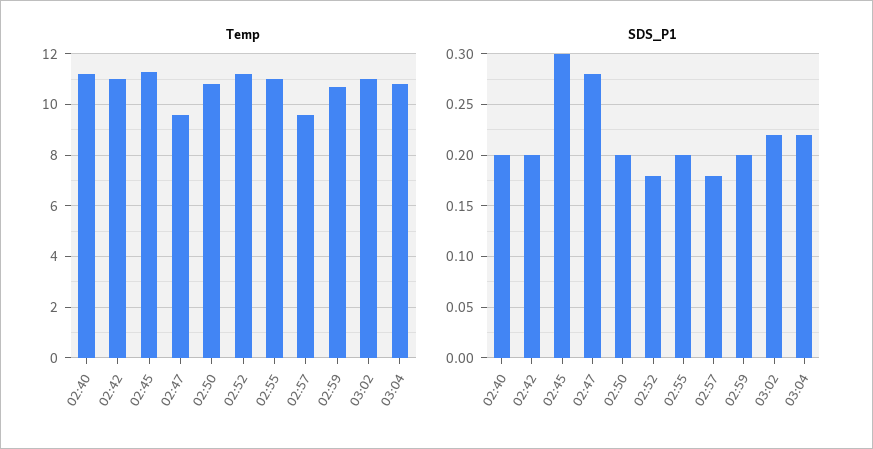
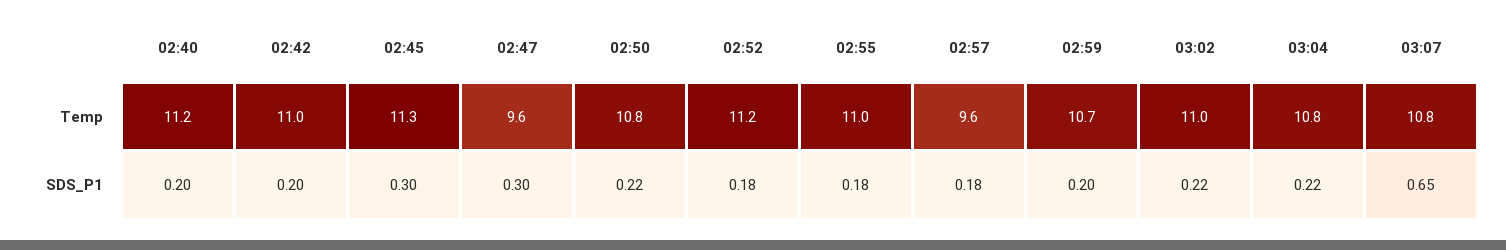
SDS_P1, 02:47: 0.28 -> 0.3
SDS_P1, 02:50: 0.2 -> 0.22
SDS_P1, 02:55: 0.2 -> 0.18
Temp, 03:07: none -> 10.8
SDS_P1, 03:07: none -> 0.65

